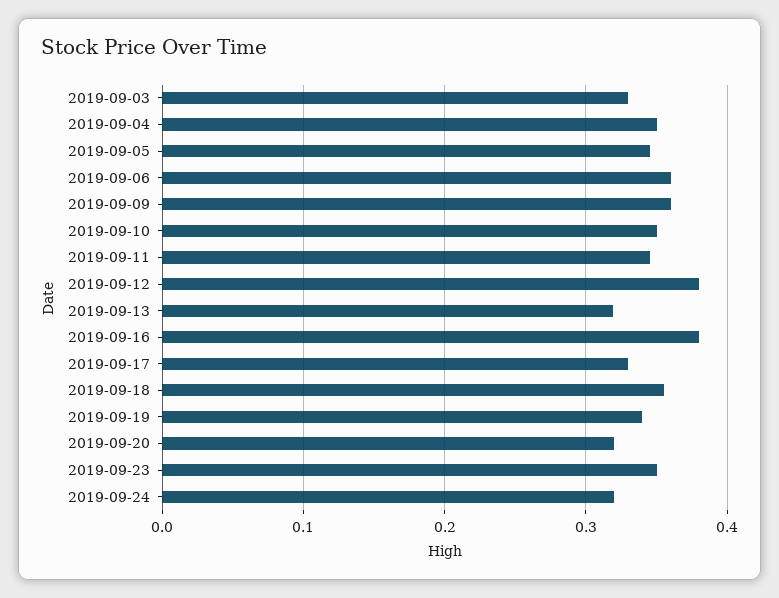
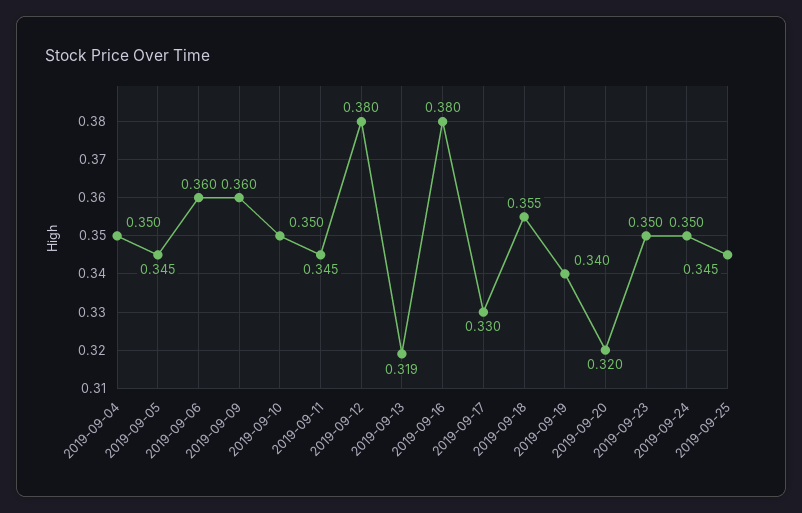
2019-09-03: 0.33 -> none
2019-09-24: 0.32 -> 0.35
2019-09-25: none -> 0.345

